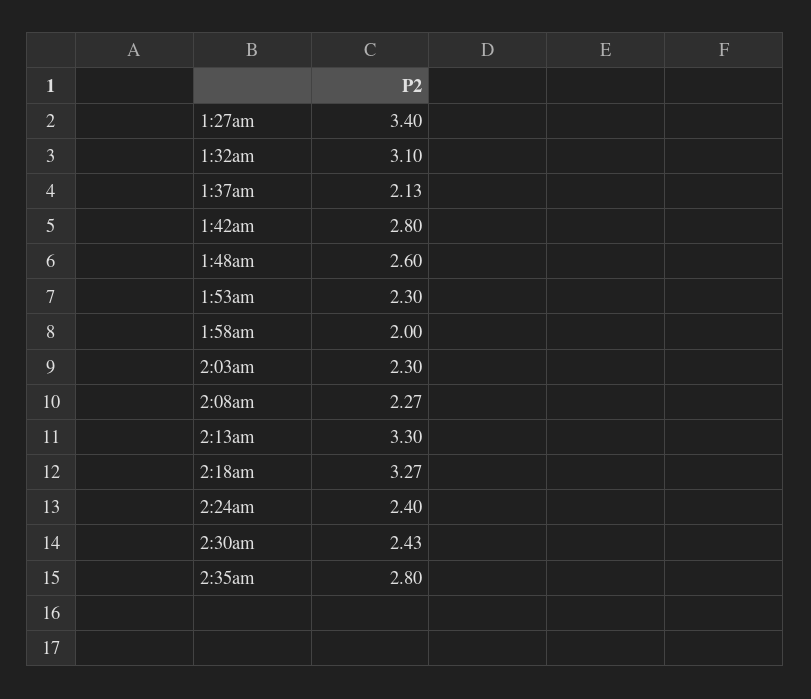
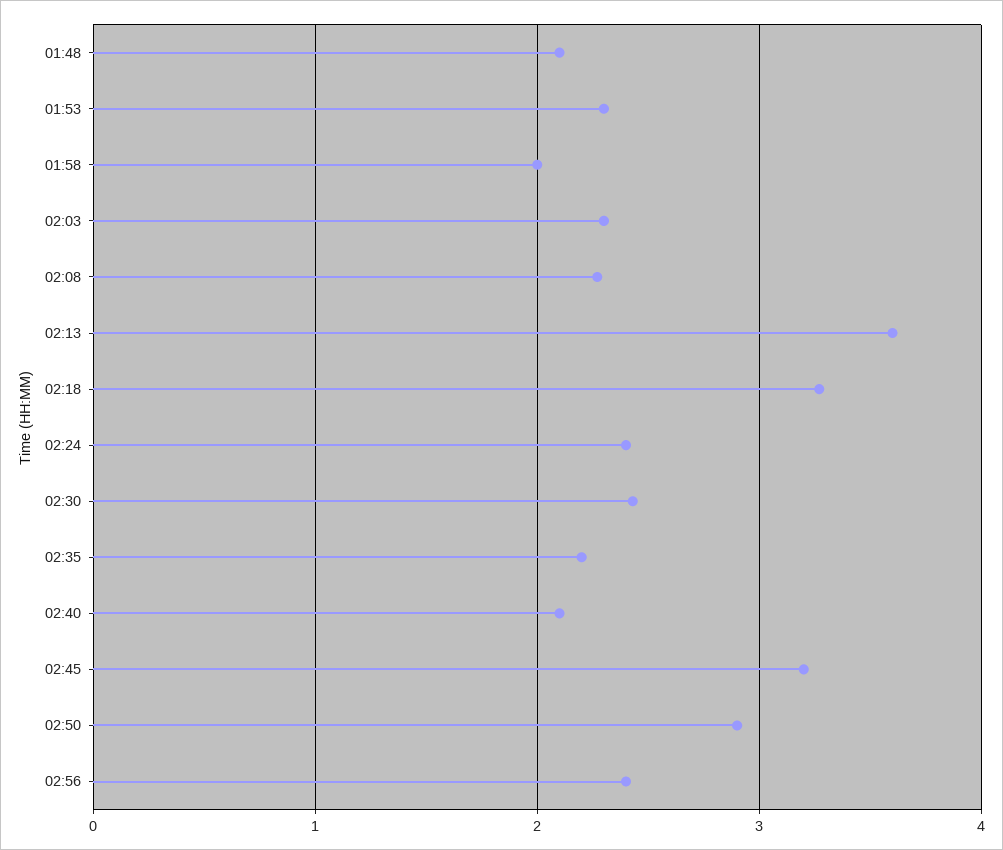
1:27am: 3.4 -> none
1:32am: 3.1 -> none
1:37am: 2.13 -> none
1:42am: 2.8 -> none
1:48am: 2.6 -> 2.1
2:13am: 3.3 -> 3.6
2:35am: 2.8 -> 2.2
02:40: none -> 2.1
02:45: none -> 3.2
02:50: none -> 2.9
02:56: none -> 2.4

